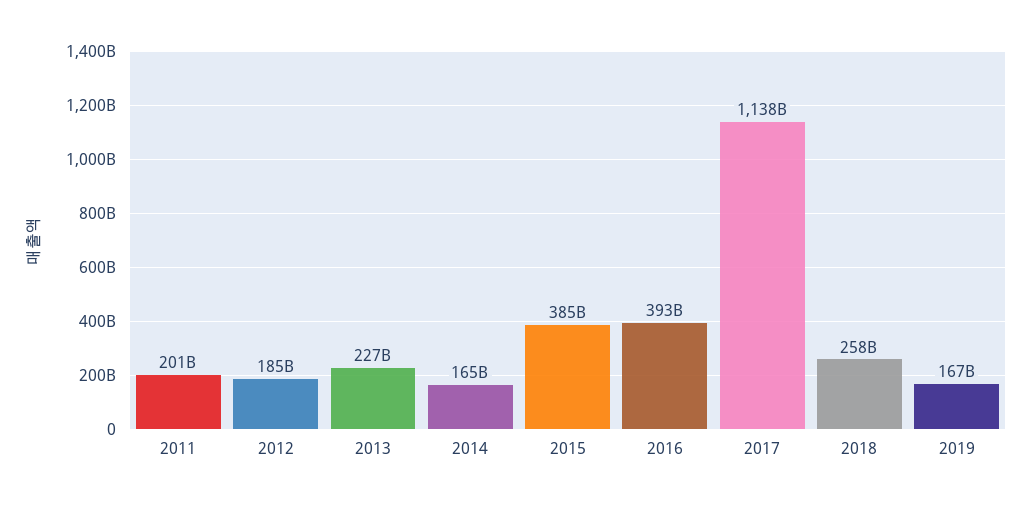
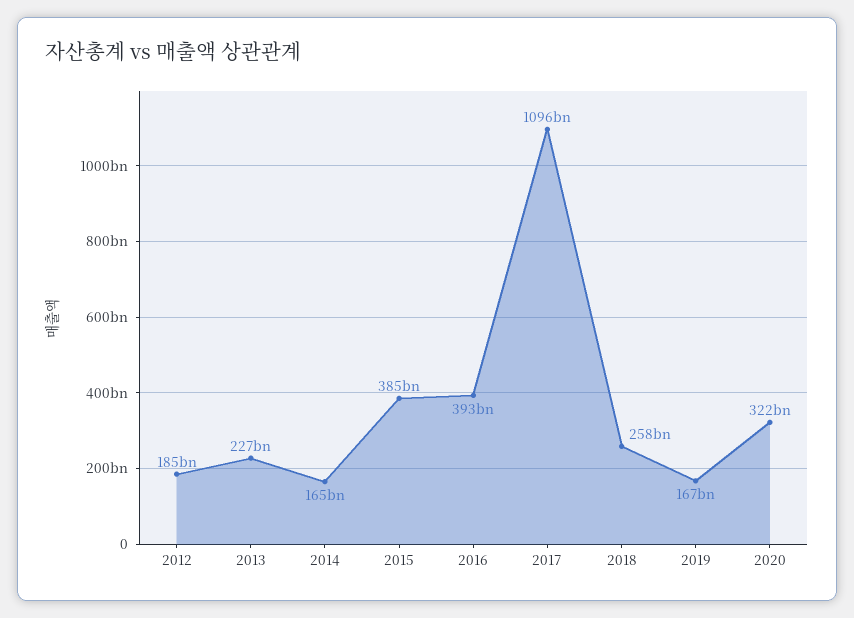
2011: 201000000000 -> none
2017: 1138000000000 -> 1096000000000
2020: none -> 322000000000

